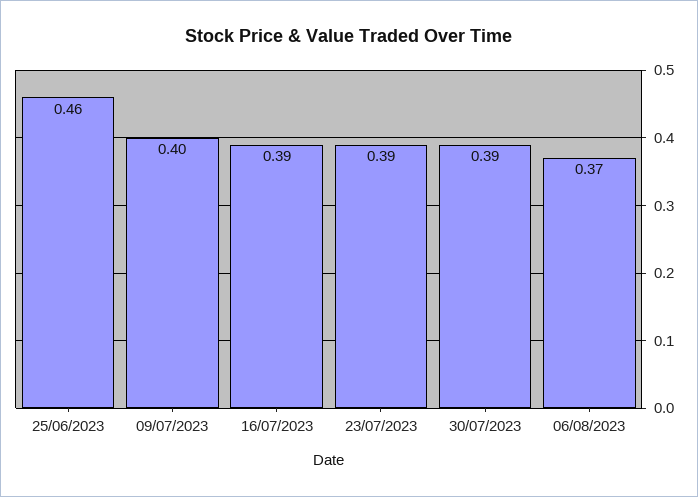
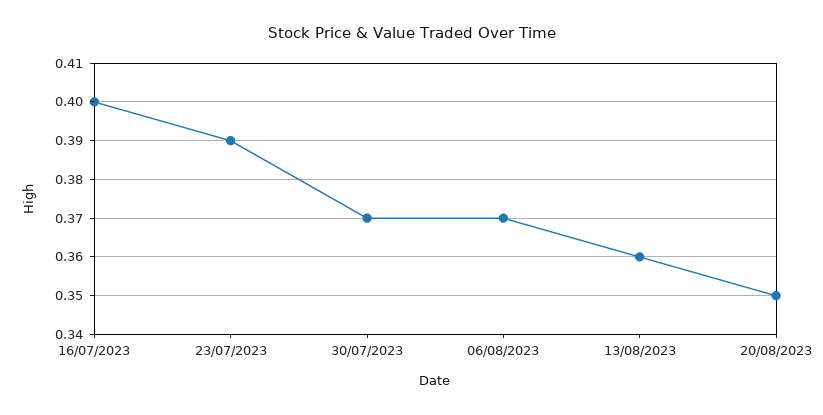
25/06/2023: 0.46 -> none
09/07/2023: 0.4 -> none
16/07/2023: 0.39 -> 0.4
30/07/2023: 0.39 -> 0.37
13/08/2023: none -> 0.36
20/08/2023: none -> 0.35

